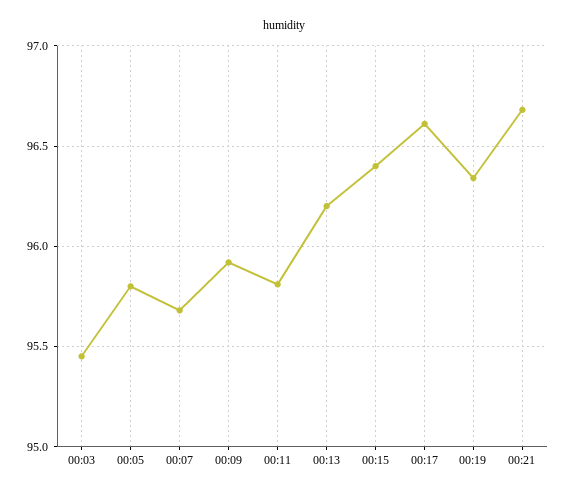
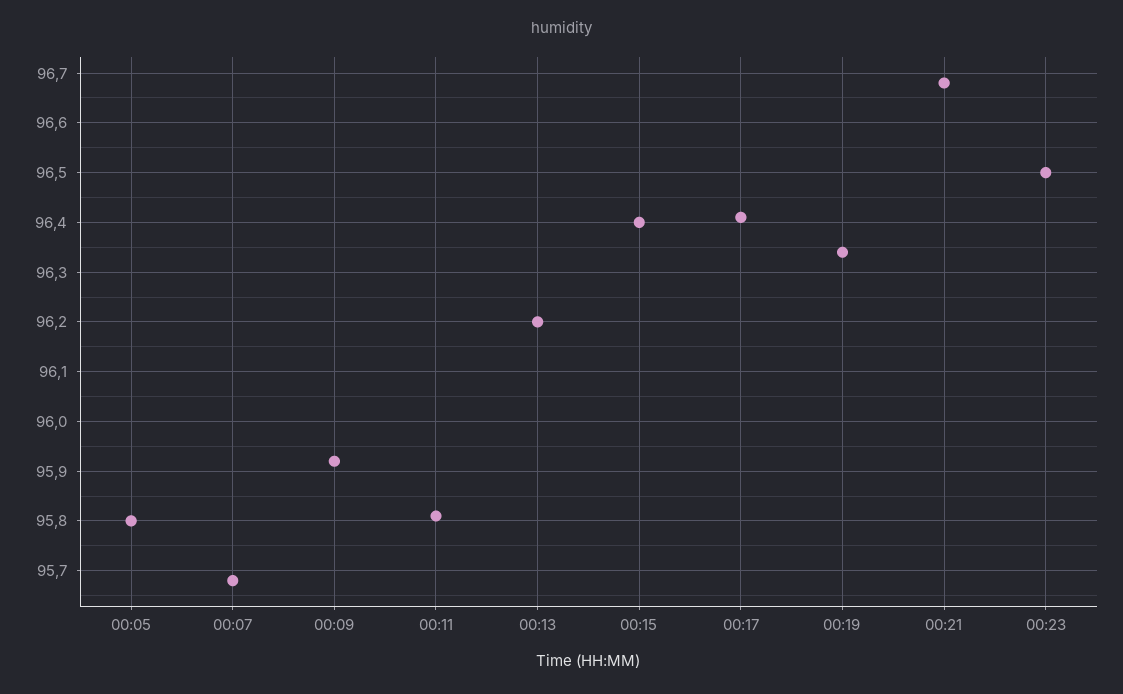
00:03: 95.45 -> none
00:17: 96.6 -> 96.4
00:23: none -> 96.5

